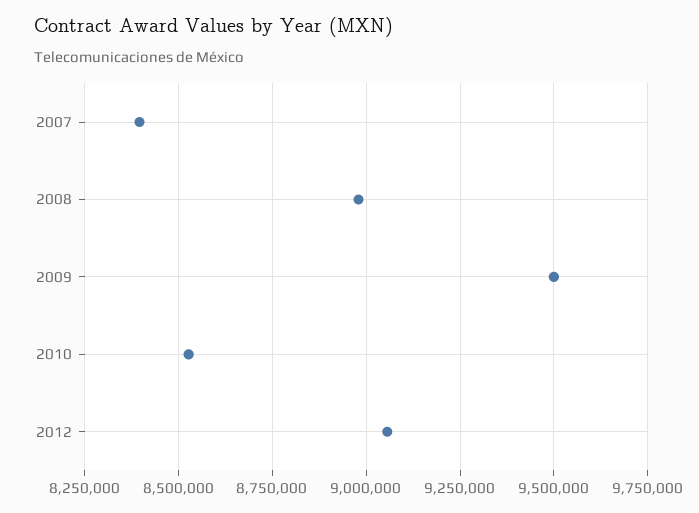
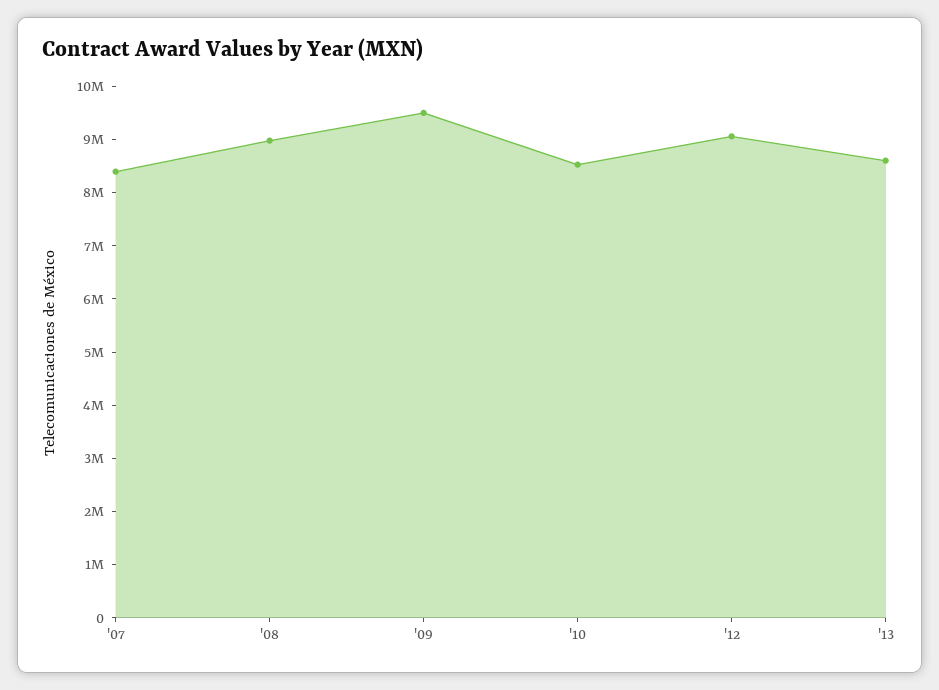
'13: none -> 8600000

